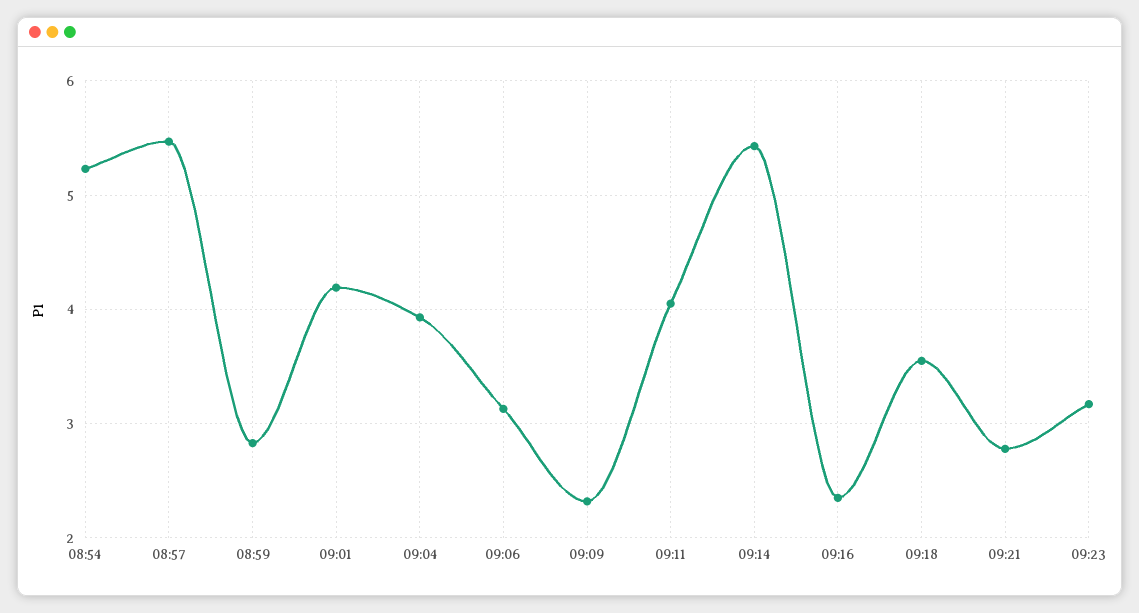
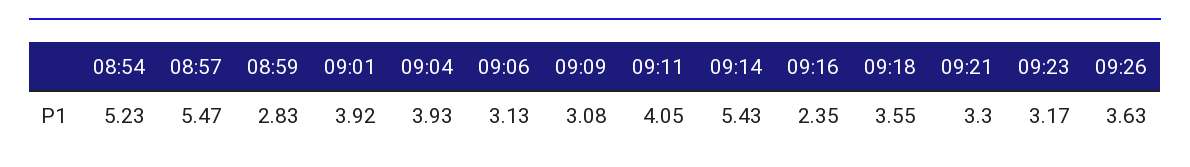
09:01: 4.2 -> 3.92
09:09: 2.3 -> 3.08
09:21: 2.8 -> 3.3
09:26: none -> 3.63

